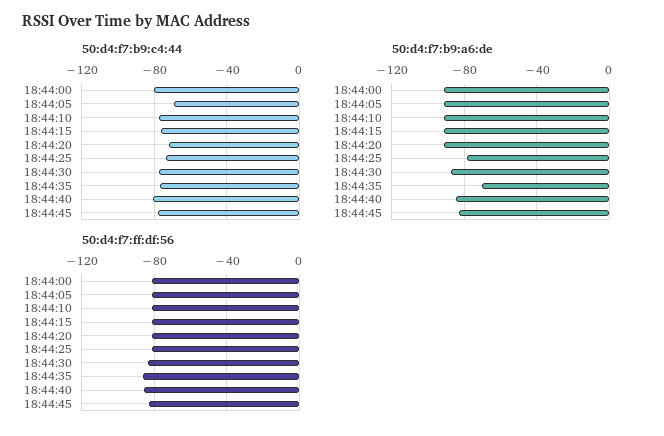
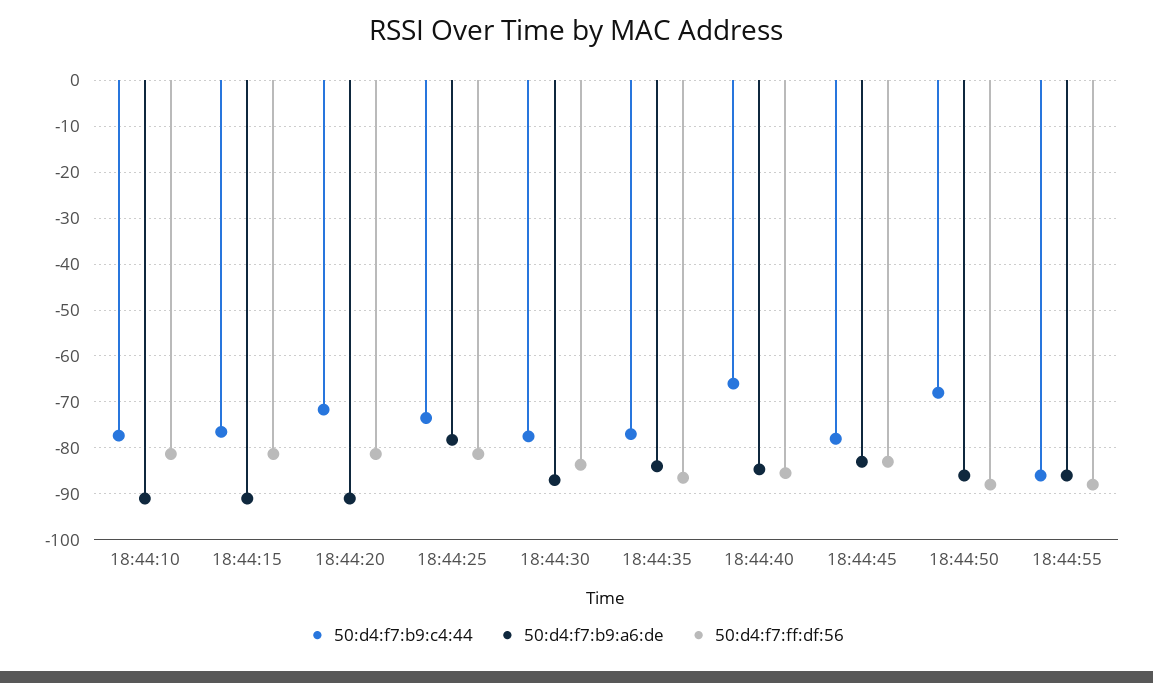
50:d4:f7:b9:c4:44, 18:44:00: -80 -> none
50:d4:f7:b9:c4:44, 18:44:05: -70 -> none
50:d4:f7:b9:c4:44, 18:44:40: -80 -> -66
50:d4:f7:b9:a6:de, 18:44:00: -90 -> none
50:d4:f7:b9:a6:de, 18:44:05: -90 -> none
50:d4:f7:b9:a6:de, 18:44:35: -70 -> -84
50:d4:f7:ff:df:56, 18:44:00: -80 -> none
50:d4:f7:ff:df:56, 18:44:05: -80 -> none
50:d4:f7:b9:c4:44, 18:44:50: none -> -68
50:d4:f7:b9:a6:de, 18:44:50: none -> -86
50:d4:f7:ff:df:56, 18:44:50: none -> -88
50:d4:f7:b9:c4:44, 18:44:55: none -> -86
50:d4:f7:b9:a6:de, 18:44:55: none -> -86
50:d4:f7:ff:df:56, 18:44:55: none -> -88

